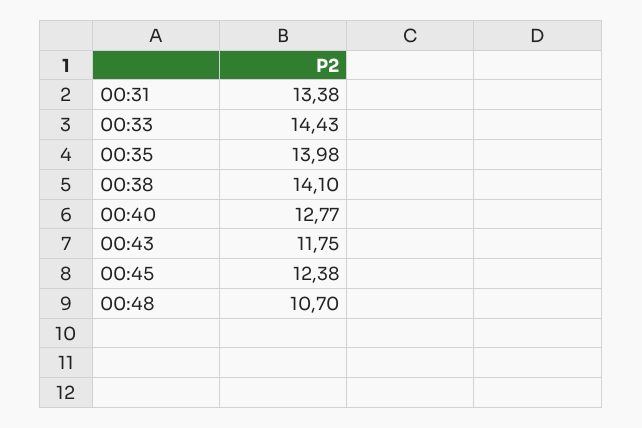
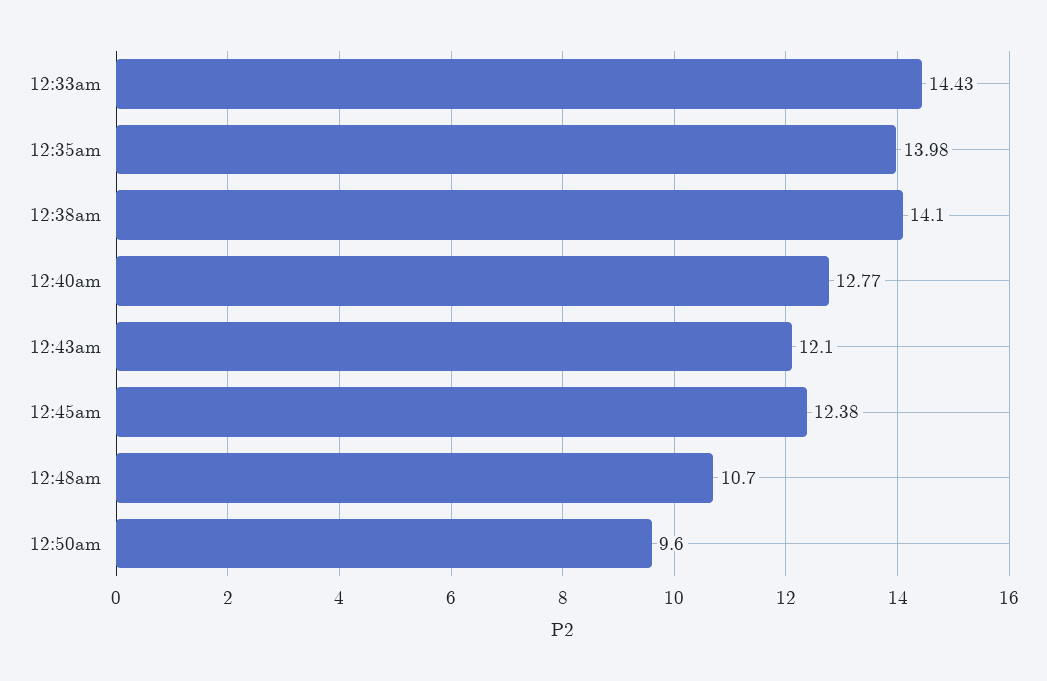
00:31: 13.38 -> none
00:43: 11.75 -> 12.1
12:50am: none -> 9.6

